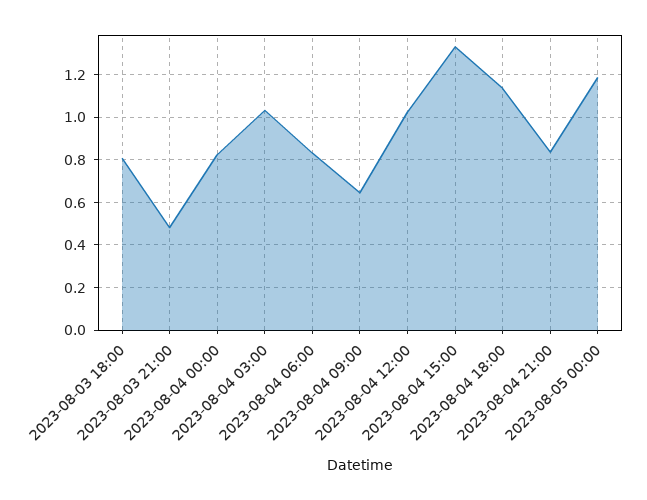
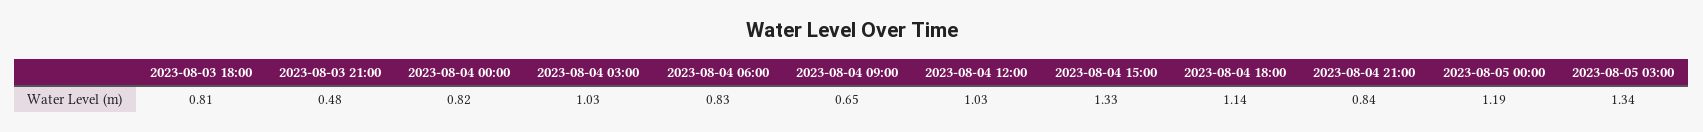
2023-08-05 03:00: none -> 1.34

